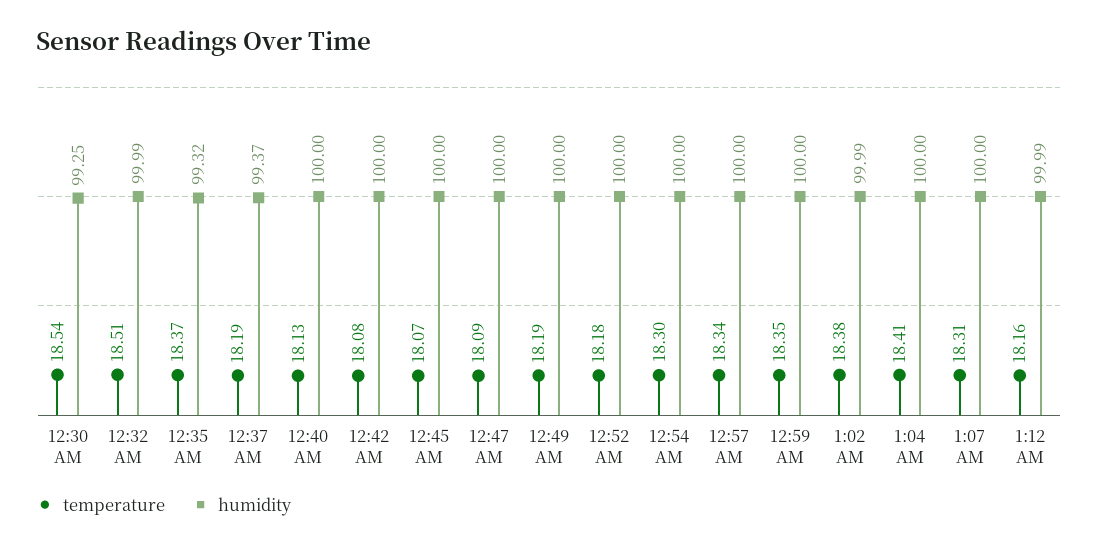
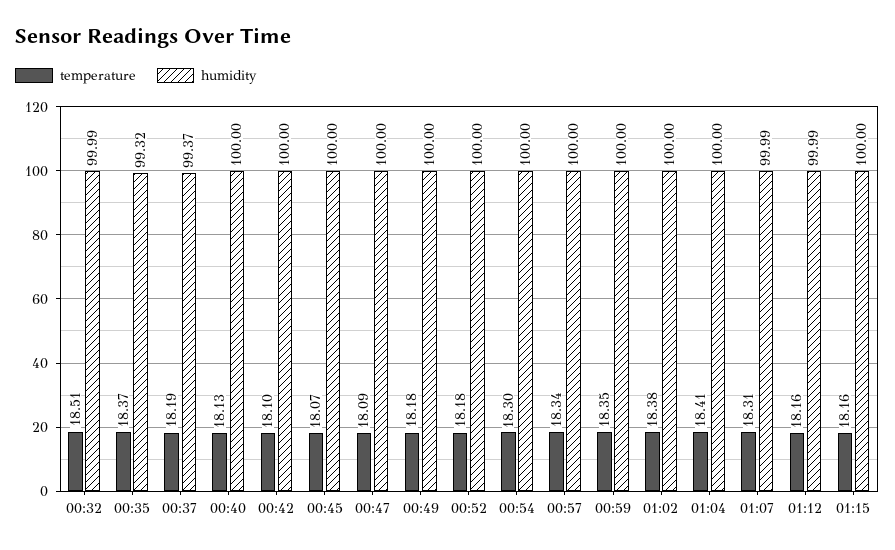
temperature, 12:30 AM: 18.54 -> none
humidity, 12:30 AM: 99.25 -> none
temperature, 12:42 AM: 18.08 -> 18.1
temperature, 12:49 AM: 18.19 -> 18.18
humidity, 1:02 AM: 99.99 -> 100
humidity, 1:07 AM: 100 -> 99.99
temperature, 01:15: none -> 18.16
humidity, 01:15: none -> 100

